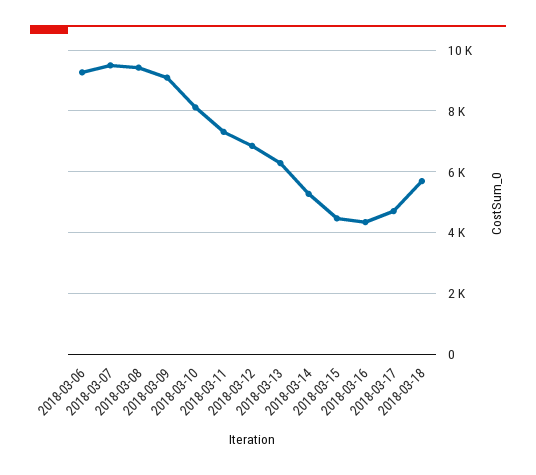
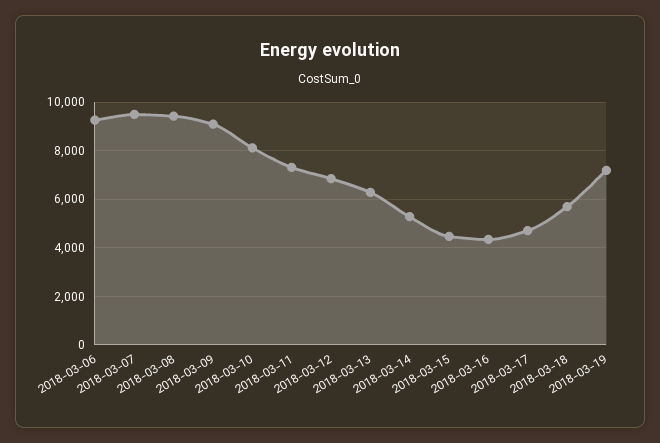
2018-03-19: none -> 7250

